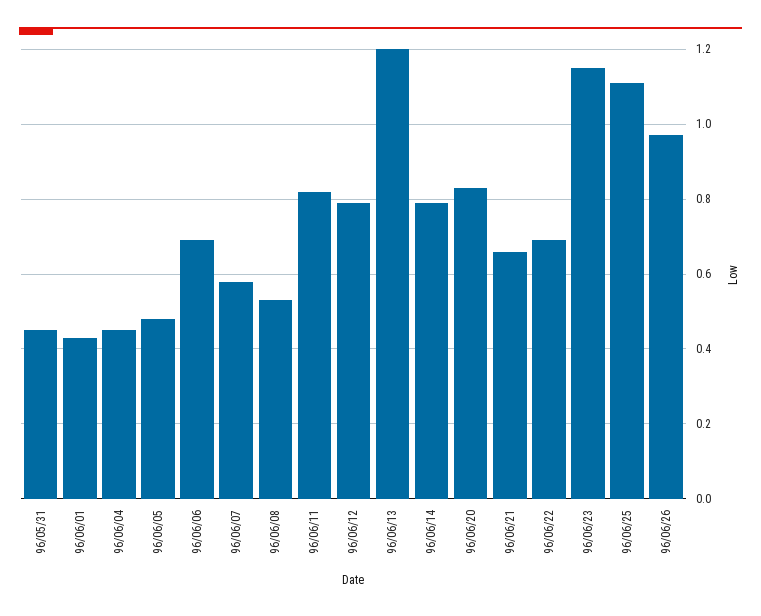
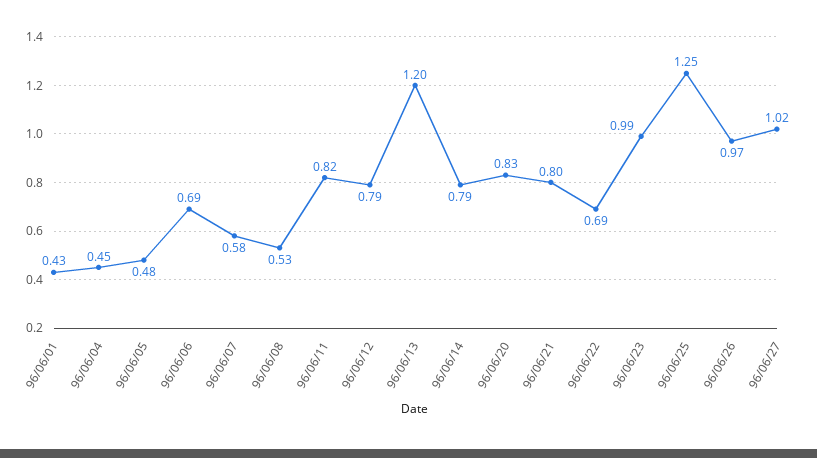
96/05/31: 0.45 -> none
96/06/21: 0.65 -> 0.8
96/06/23: 1.15 -> 0.99
96/06/25: 1.1 -> 1.25
96/06/27: none -> 1.02

